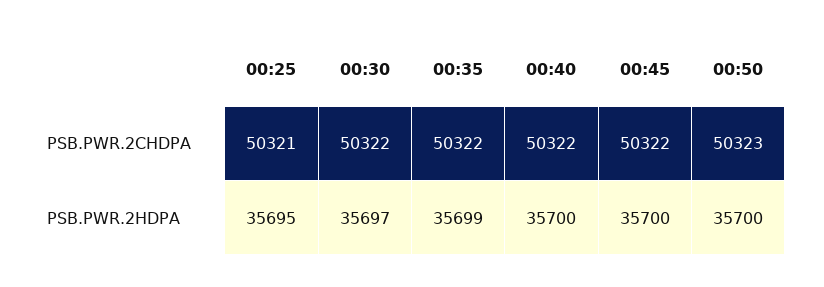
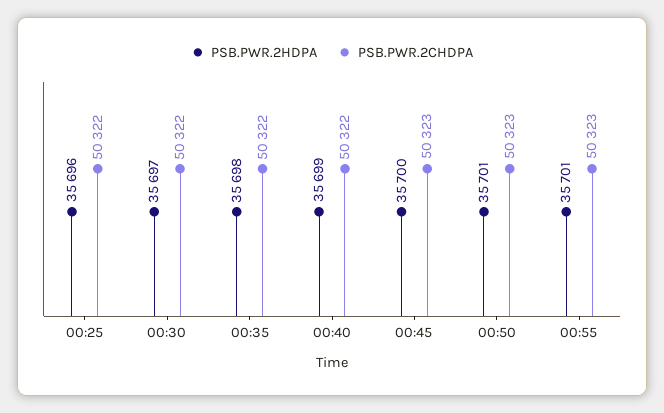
PSB.PWR.2CHDPA, 00:25: 50321 -> 50322
PSB.PWR.2CHDPA, 00:45: 50322 -> 50323
PSB.PWR.2HDPA, 00:25: 35695 -> 35696
PSB.PWR.2HDPA, 00:35: 35699 -> 35698
PSB.PWR.2HDPA, 00:40: 35700 -> 35699
PSB.PWR.2HDPA, 00:50: 35700 -> 35701
PSB.PWR.2HDPA, 00:55: none -> 35701
PSB.PWR.2CHDPA, 00:55: none -> 50323

